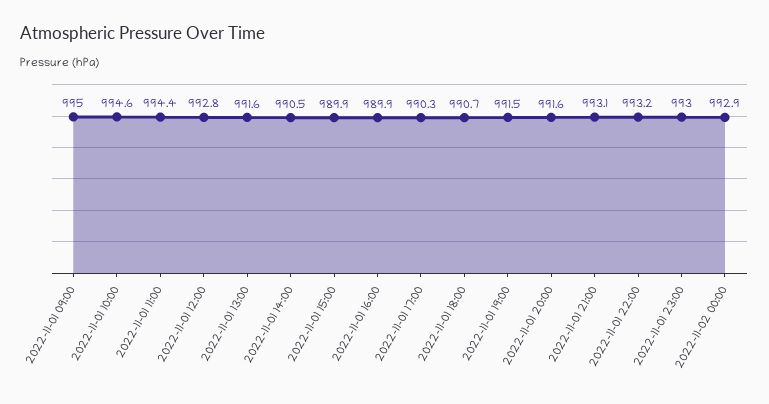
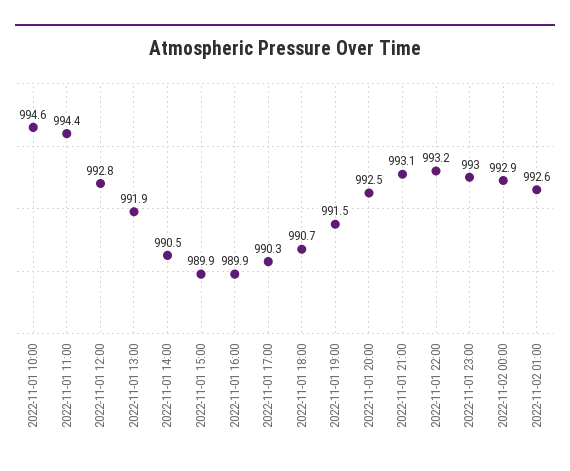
2022-11-01 09:00: 995 -> none
2022-11-01 13:00: 991.6 -> 991.9
2022-11-01 20:00: 991.6 -> 992.5
2022-11-02 01:00: none -> 992.6

